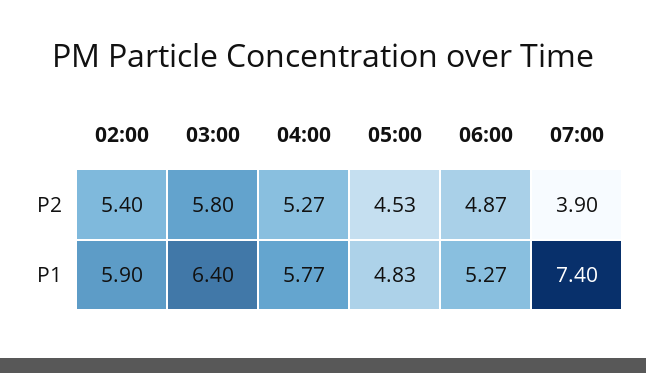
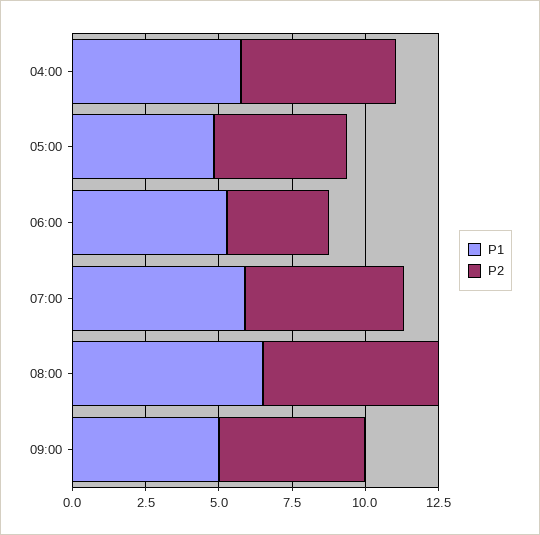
P2, 02:00: 5.4 -> none
P2, 03:00: 5.8 -> none
P2, 06:00: 4.87 -> 3.5
P2, 07:00: 3.9 -> 5.5
P1, 02:00: 5.9 -> none
P1, 03:00: 6.4 -> none
P1, 07:00: 7.4 -> 6
P1, 08:00: none -> 6.5
P2, 08:00: none -> 6
P1, 09:00: none -> 5
P2, 09:00: none -> 5

